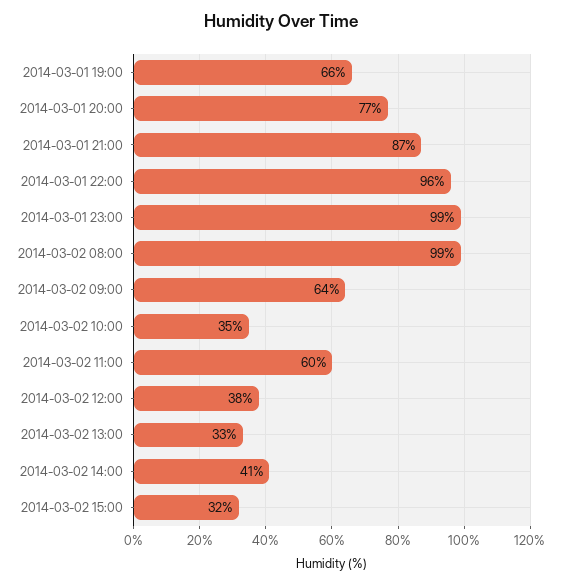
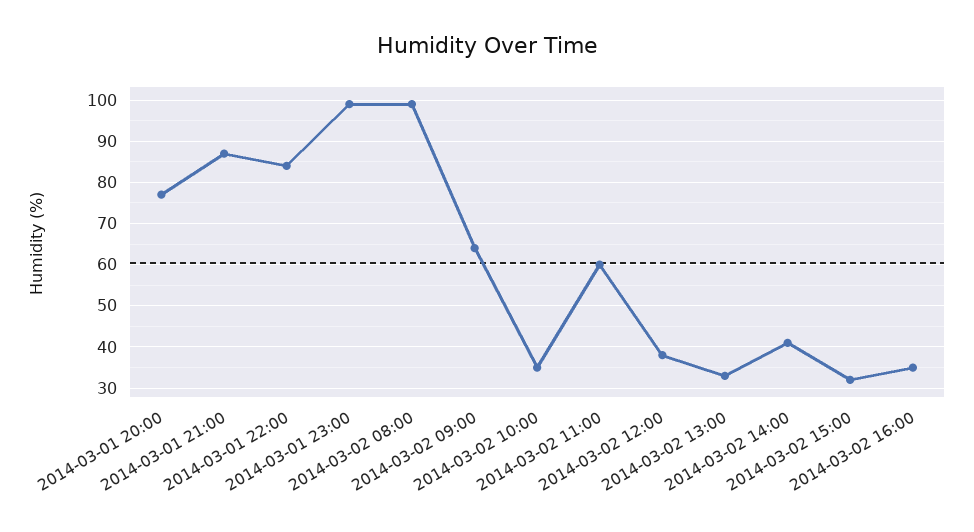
2014-03-01 19:00: 66 -> none
2014-03-01 22:00: 96 -> 85
2014-03-02 16:00: none -> 35

